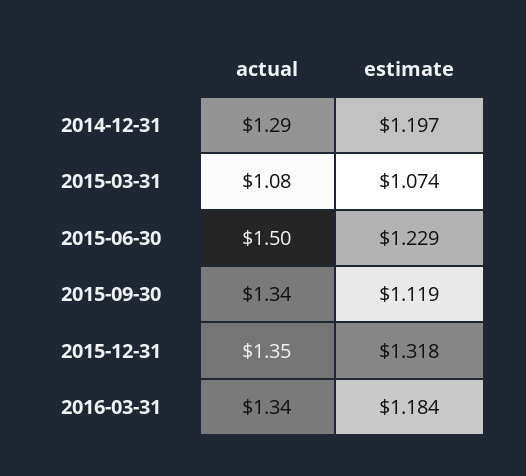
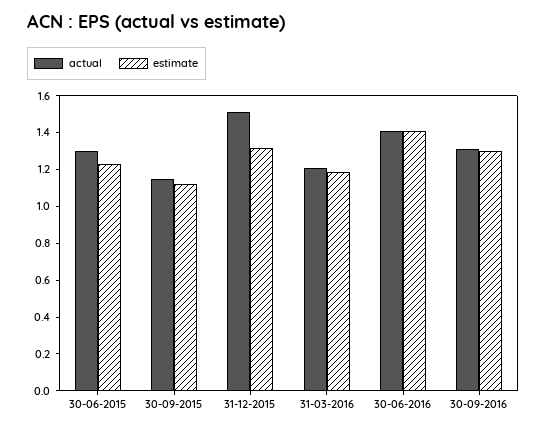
actual, 2014-12-31: 1.29 -> none
estimate, 2014-12-31: 1.197 -> none
actual, 2015-03-31: 1.08 -> none
estimate, 2015-03-31: 1.074 -> none
actual, 2015-06-30: 1.5 -> 1.3
actual, 2015-09-30: 1.34 -> 1.15
actual, 2015-12-31: 1.35 -> 1.5
actual, 2016-03-31: 1.34 -> 1.2
actual, 30-06-2016: none -> 1.4
estimate, 30-06-2016: none -> 1.4
actual, 30-09-2016: none -> 1.3
estimate, 30-09-2016: none -> 1.3

